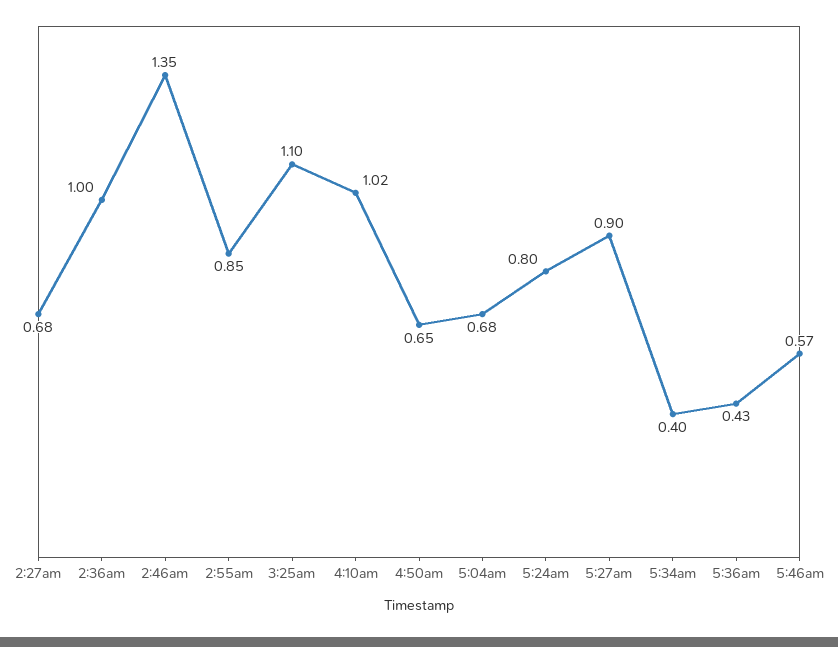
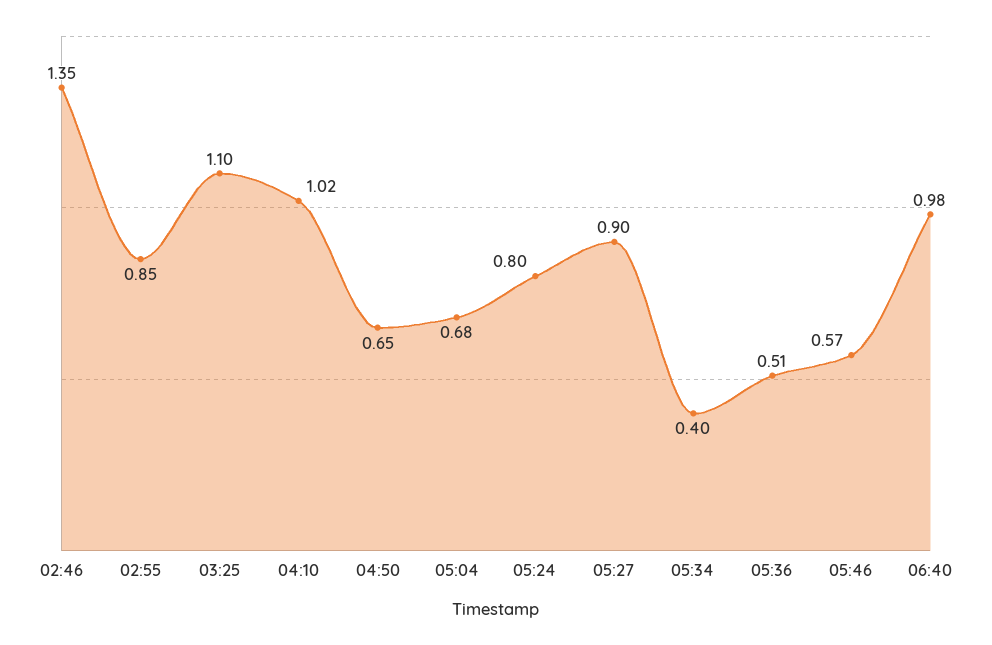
2:27am: 0.68 -> none
2:36am: 1 -> none
5:36am: 0.43 -> 0.51
06:40: none -> 0.98

